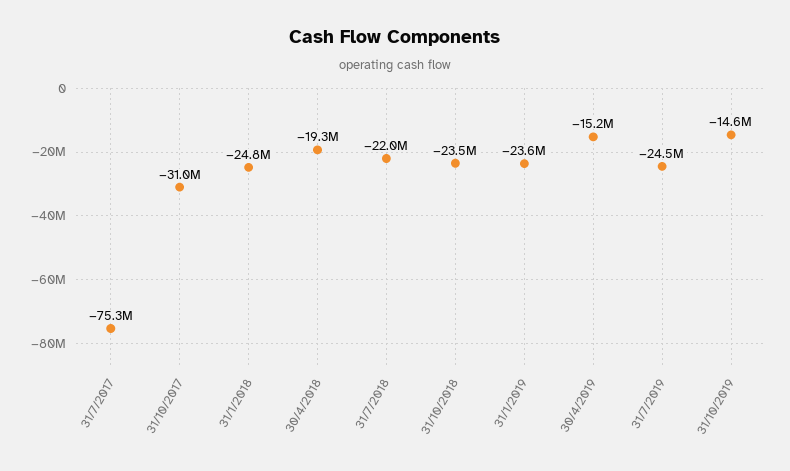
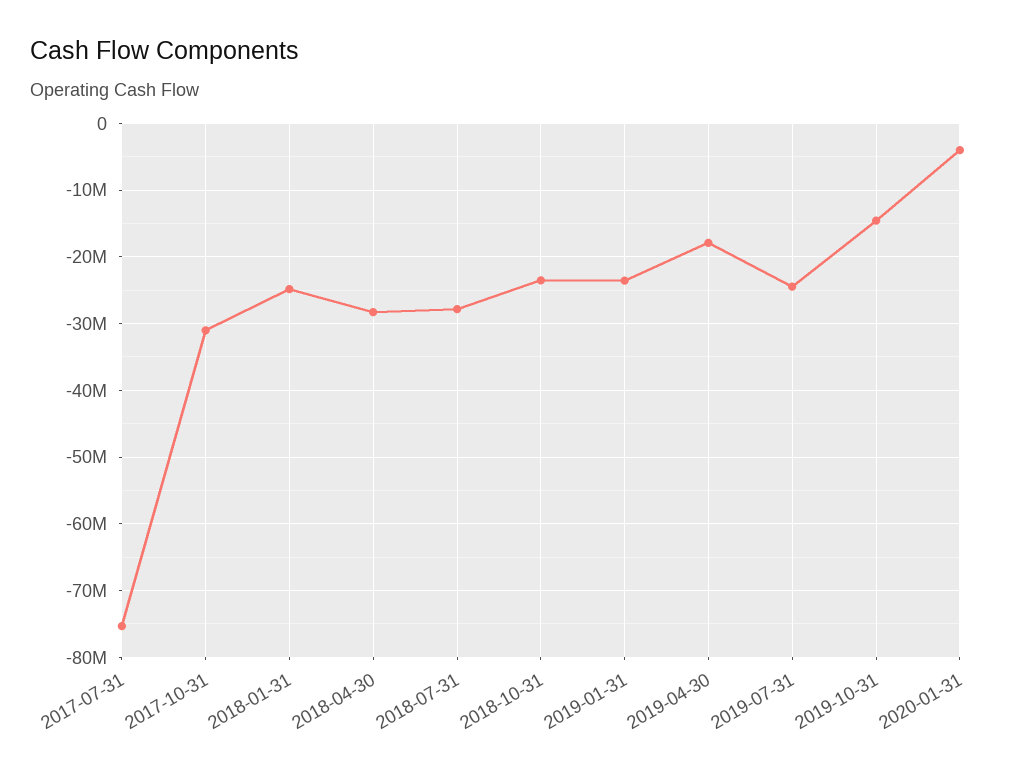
30/4/2018: -19300000 -> -28000000
31/7/2018: -22000000 -> -28000000
30/4/2019: -15200000 -> -18000000
2020-01-31: none -> -4000000

